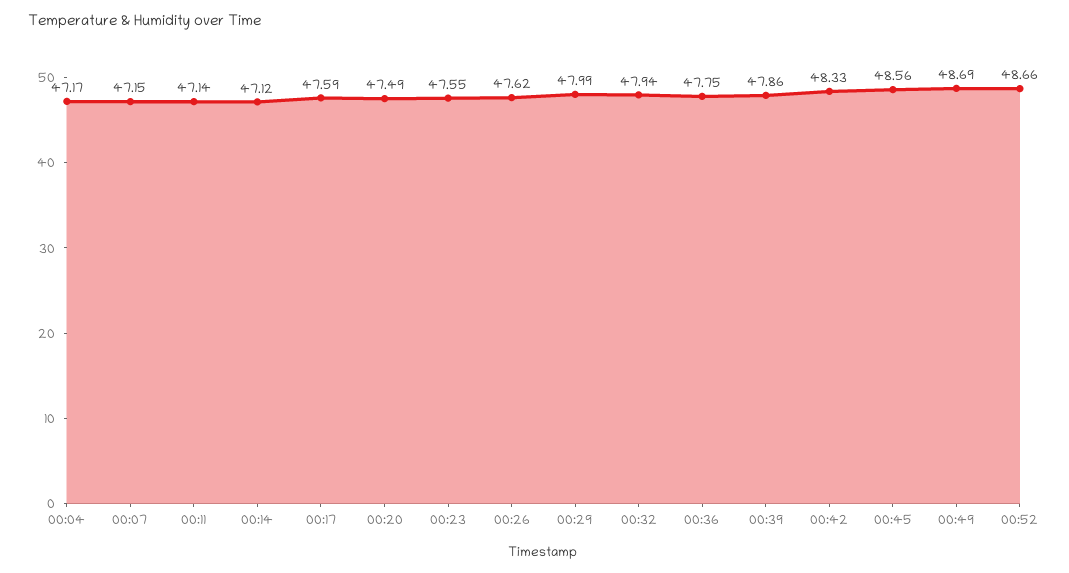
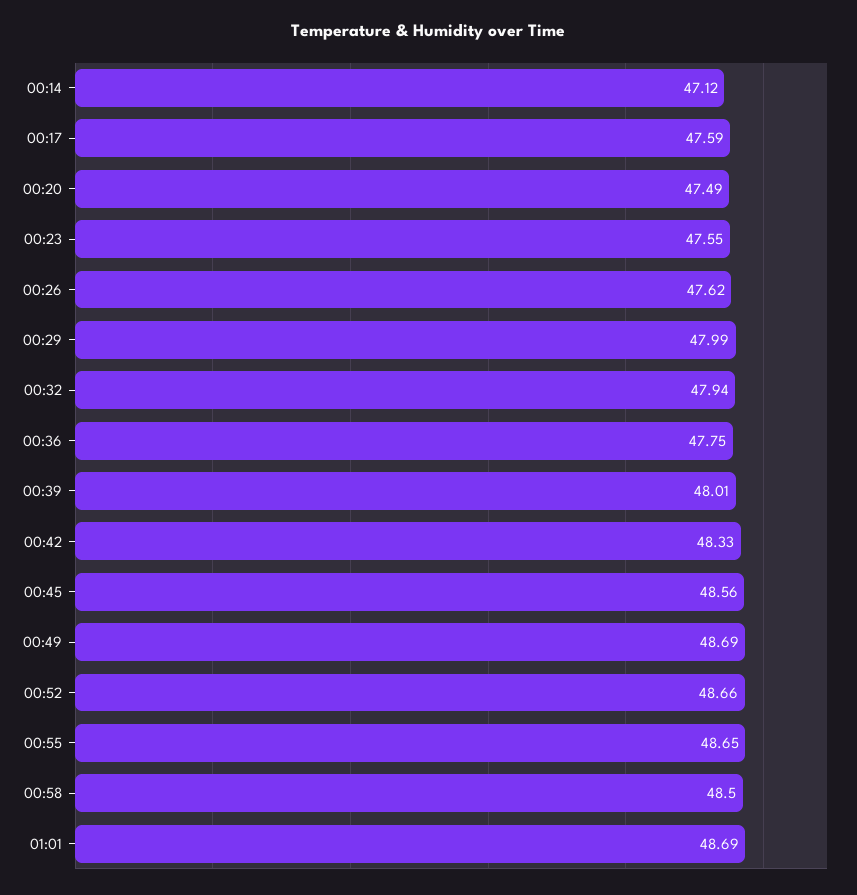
00:04: 47.17 -> none
00:07: 47.15 -> none
00:11: 47.14 -> none
00:39: 47.86 -> 48.01
00:55: none -> 48.65
00:58: none -> 48.5
01:01: none -> 48.69

